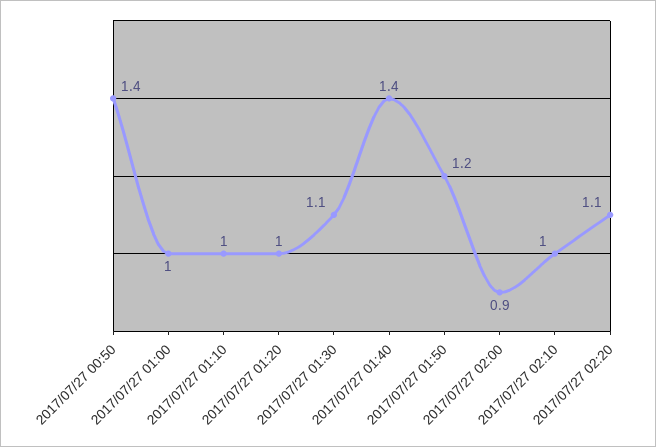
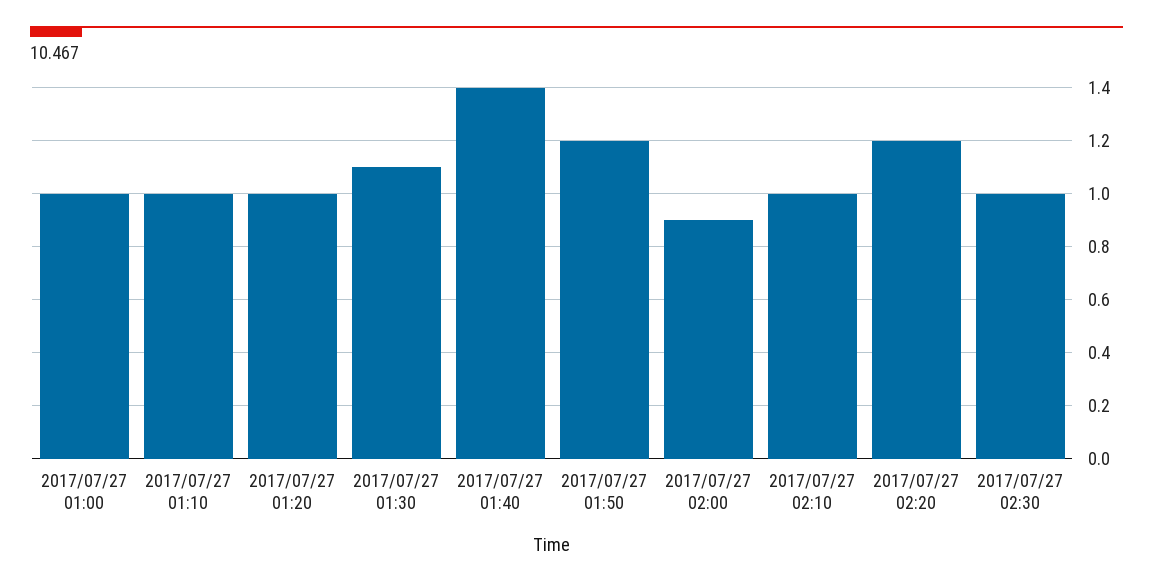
2017/07/27 00:50: 1.4 -> none
2017/07/27 02:20: 1.1 -> 1.2
2017/07/27 02:30: none -> 1

